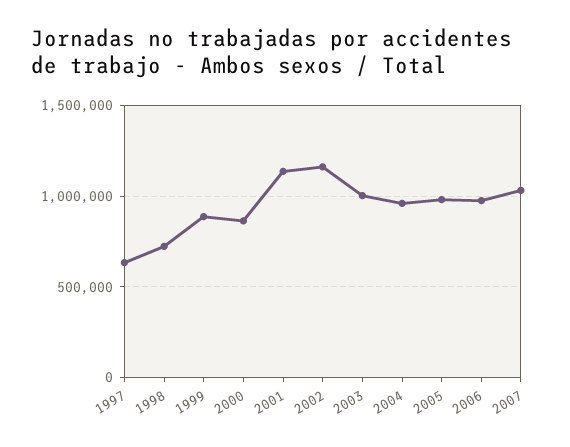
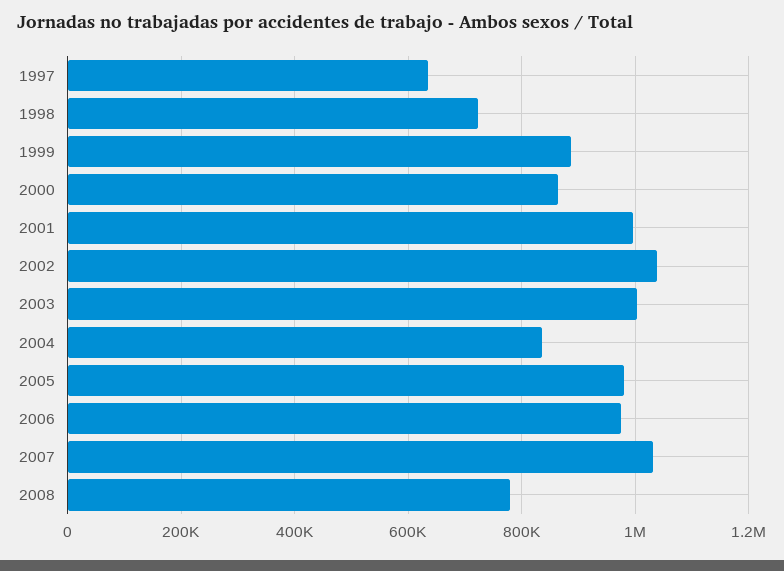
2001: 1150000 -> 1000000
2002: 1150000 -> 1040000
2004: 950000 -> 840000
2008: none -> 780000

